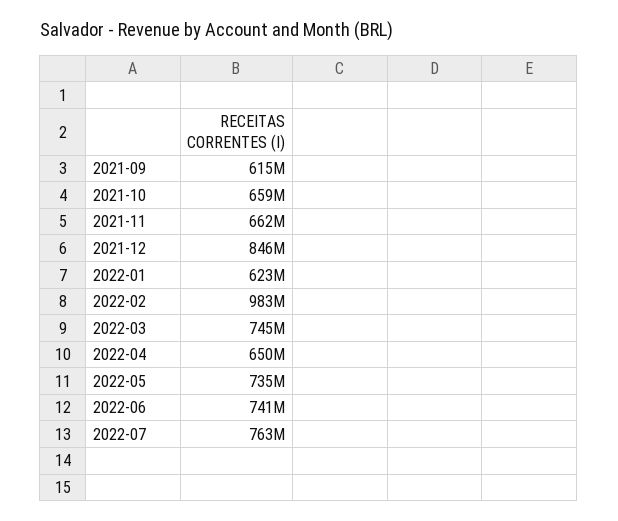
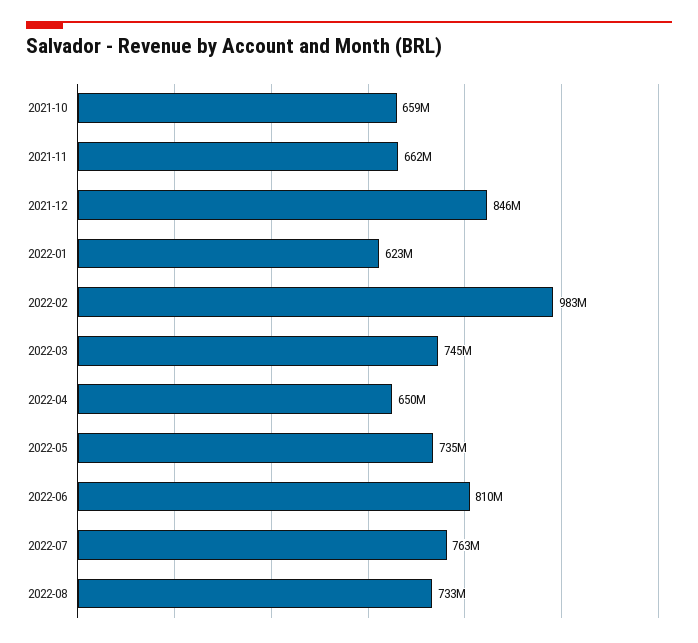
2021-09: 615000000 -> none
2022-06: 741000000 -> 810000000
2022-08: none -> 733000000

